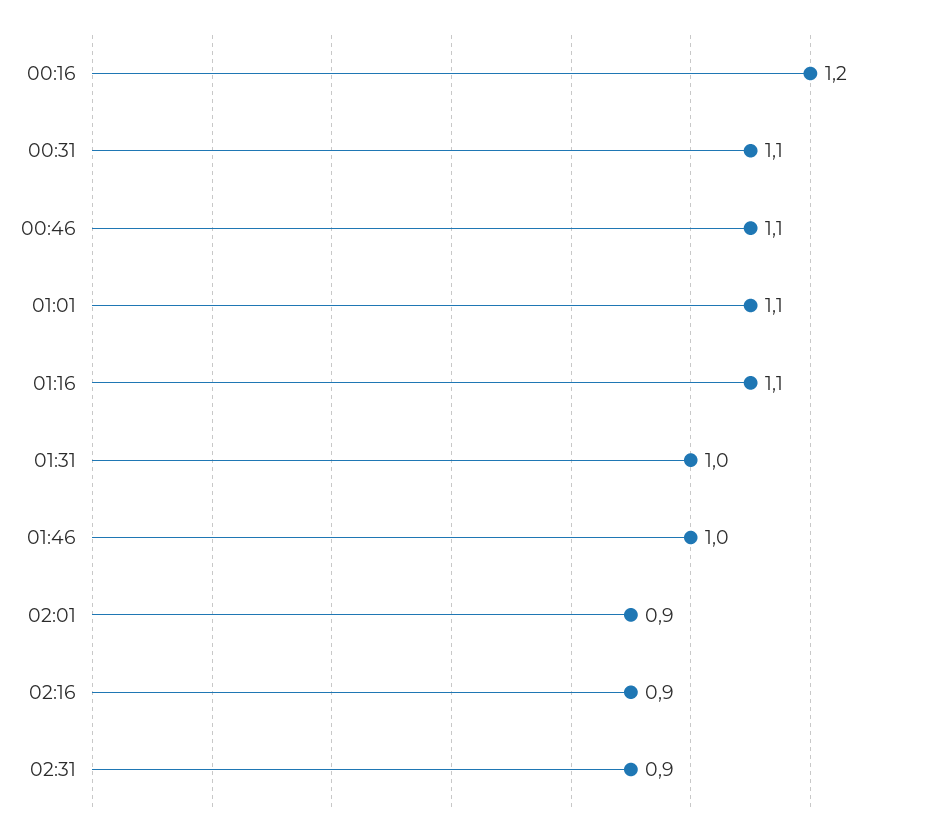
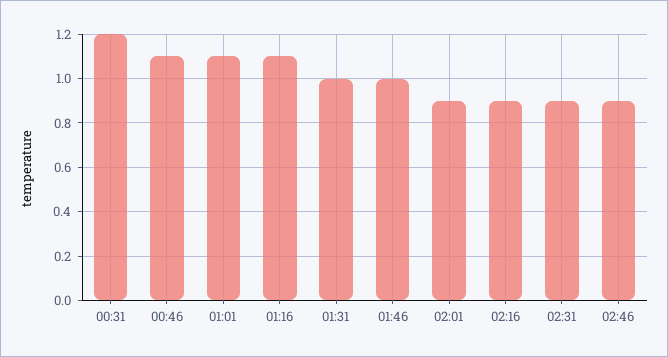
00:16: 1.2 -> none
00:31: 1.1 -> 1.2
02:46: none -> 0.9

